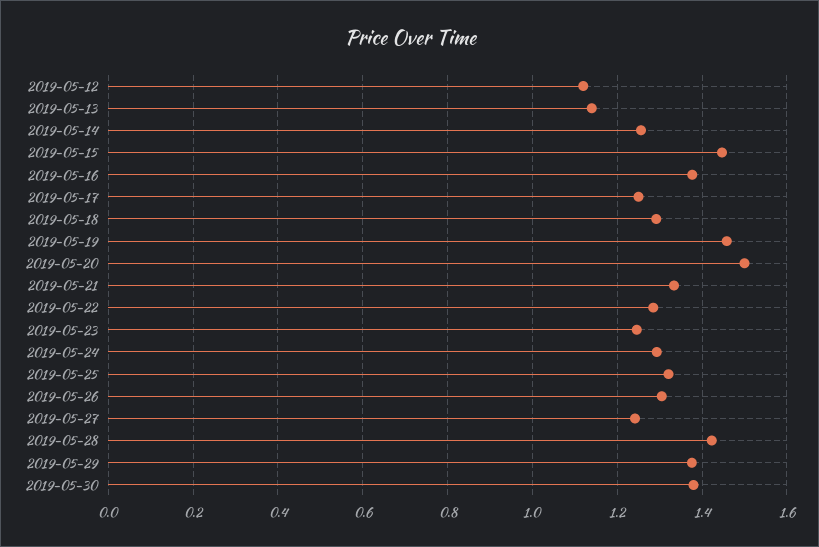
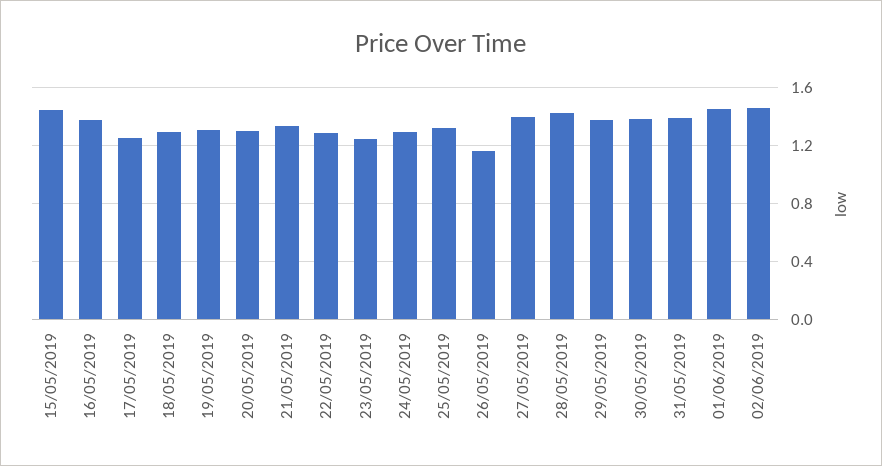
2019-05-12: 1.12 -> none
2019-05-13: 1.14 -> none
2019-05-14: 1.26 -> none
2019-05-19: 1.46 -> 1.3
2019-05-20: 1.5 -> 1.3
2019-05-26: 1.3 -> 1.15
2019-05-27: 1.24 -> 1.4
31/05/2019: none -> 1.4
01/06/2019: none -> 1.45
02/06/2019: none -> 1.45

